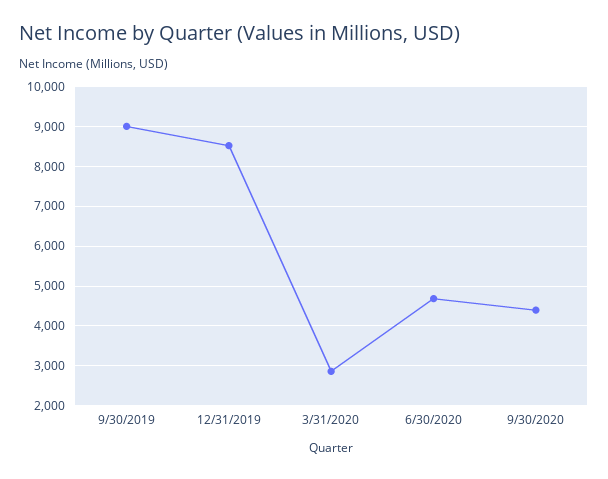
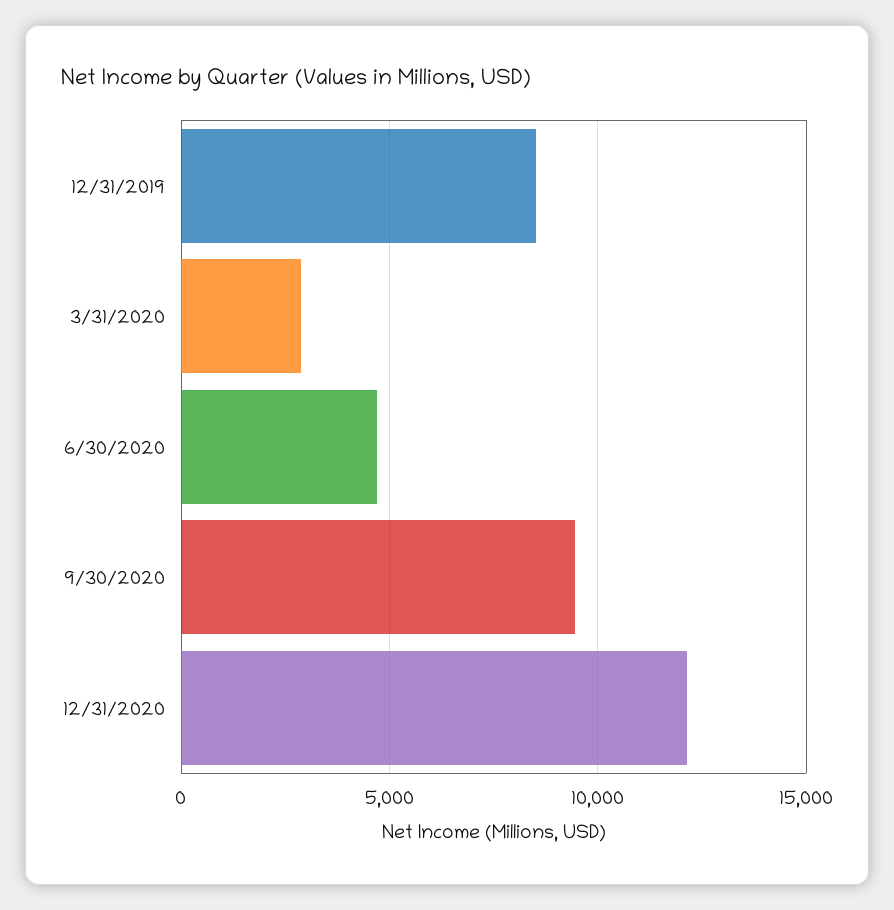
9/30/2019: 9000 -> none
9/30/2020: 4400 -> 9500
12/31/2020: none -> 12000

